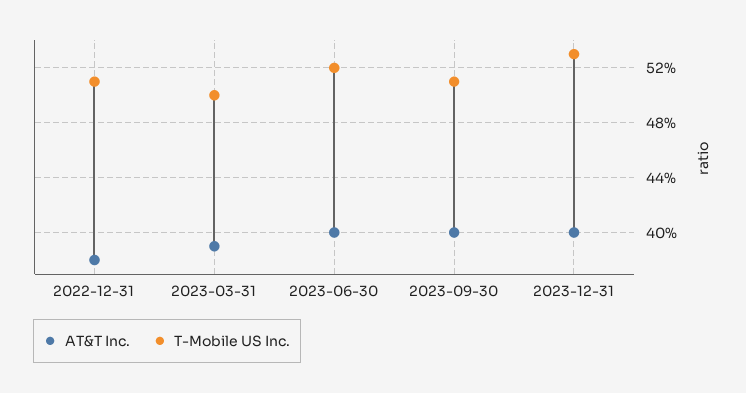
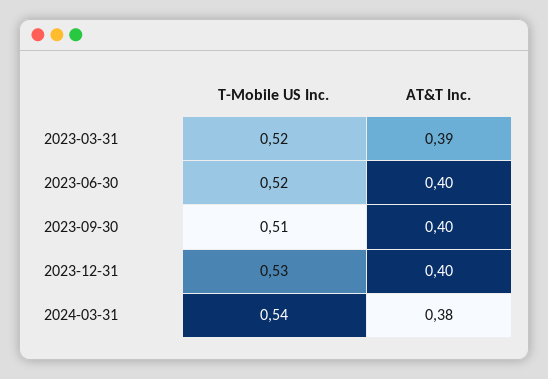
AT&T Inc., 2022-12-31: 0.38 -> none
T-Mobile US Inc., 2022-12-31: 0.51 -> none
T-Mobile US Inc., 2023-03-31: 0.5 -> 0.52
T-Mobile US Inc., 2024-03-31: none -> 0.54
AT&T Inc., 2024-03-31: none -> 0.38

